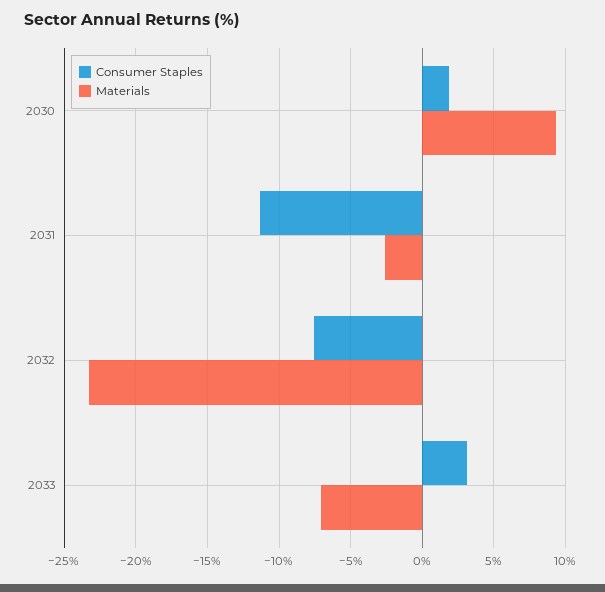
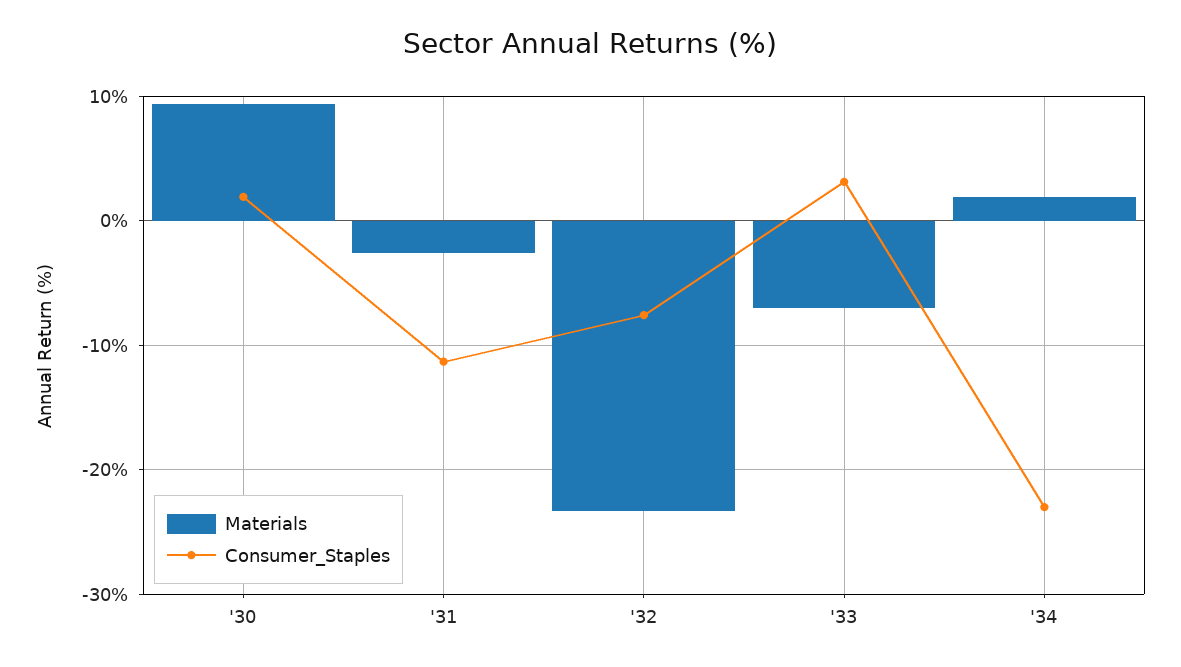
Materials, '34: none -> 2
Consumer Staples, '34: none -> -23

